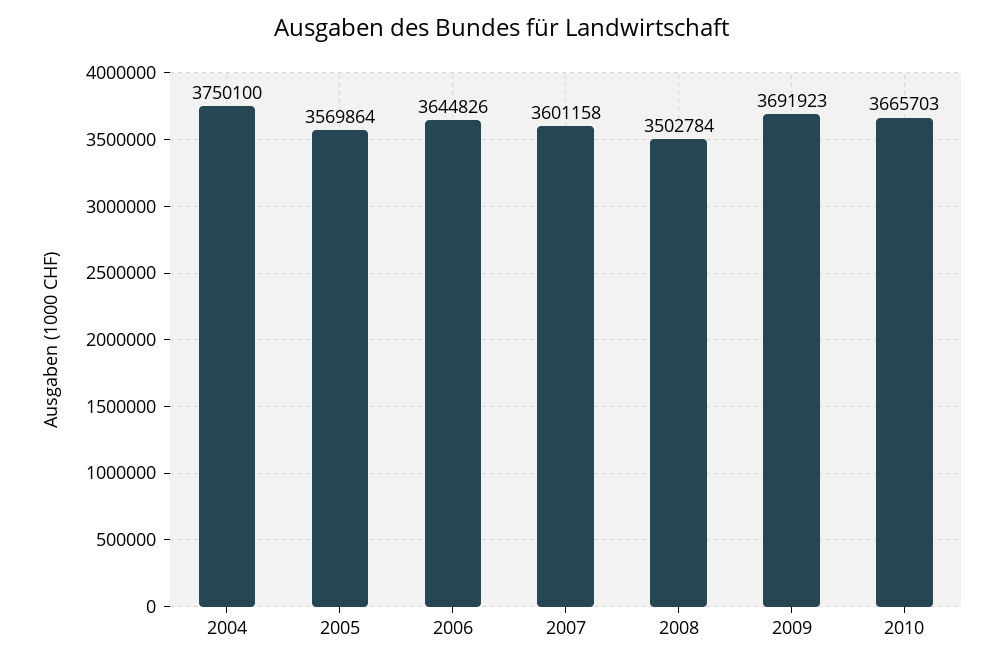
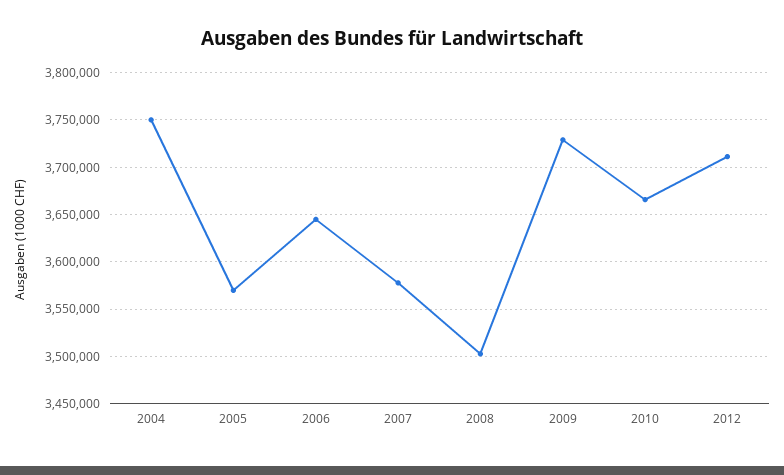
2007: 3601158 -> 3580000
2009: 3691923 -> 3730000
2012: none -> 3710000

